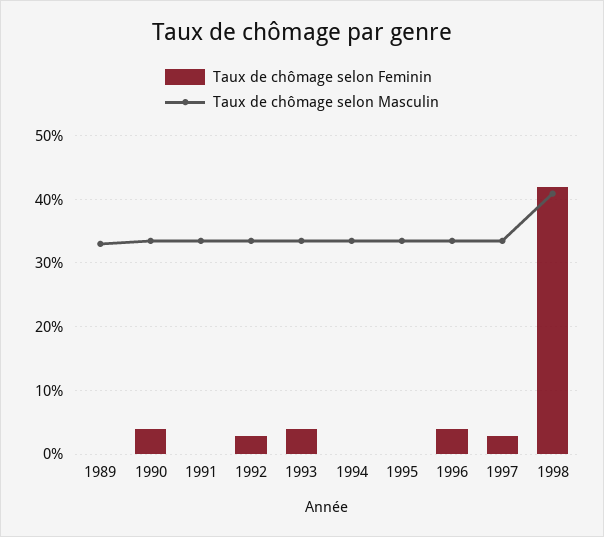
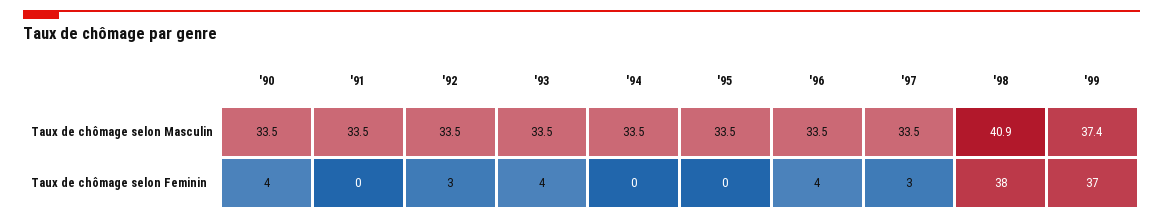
Taux de chômage selon Feminin, 1989: 0 -> none
Taux de chômage selon Masculin, 1989: 33 -> none
Taux de chômage selon Feminin, 1998: 42 -> 38
Taux de chômage selon Masculin, '99: none -> 37.4
Taux de chômage selon Feminin, '99: none -> 37

